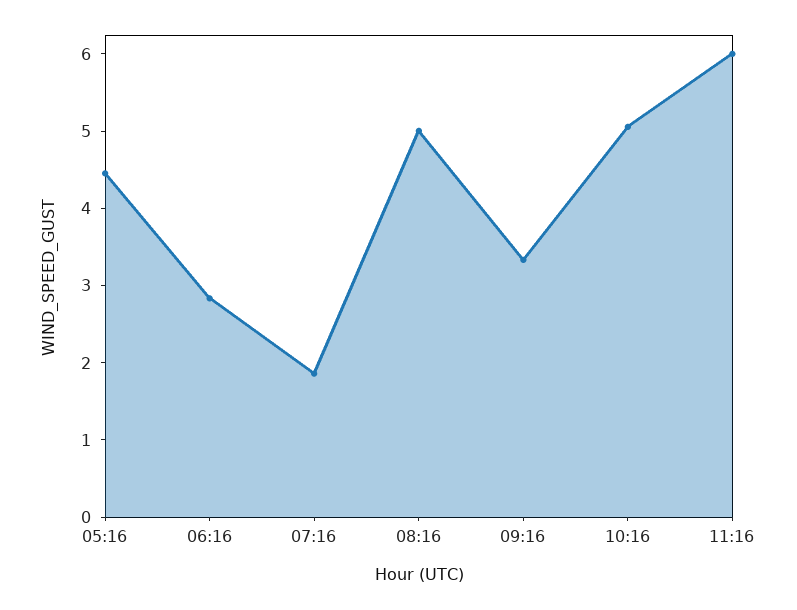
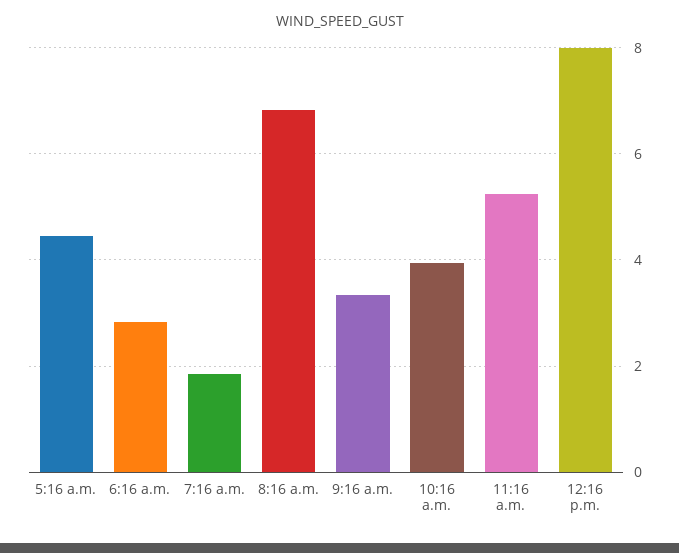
08:16: 5 -> 6.8
10:16: 5 -> 4
11:16: 6 -> 5.2
12:16 p.m.: none -> 8

